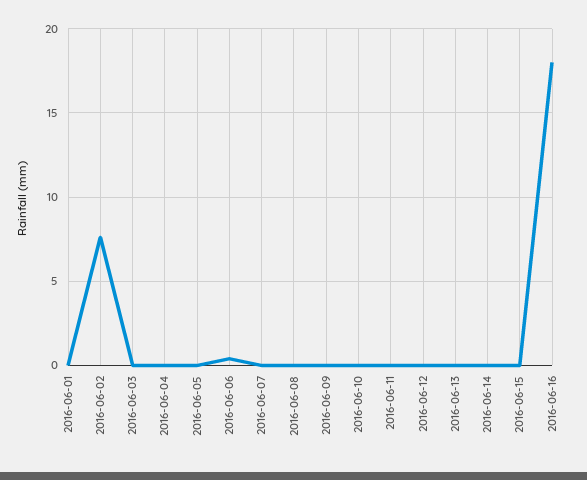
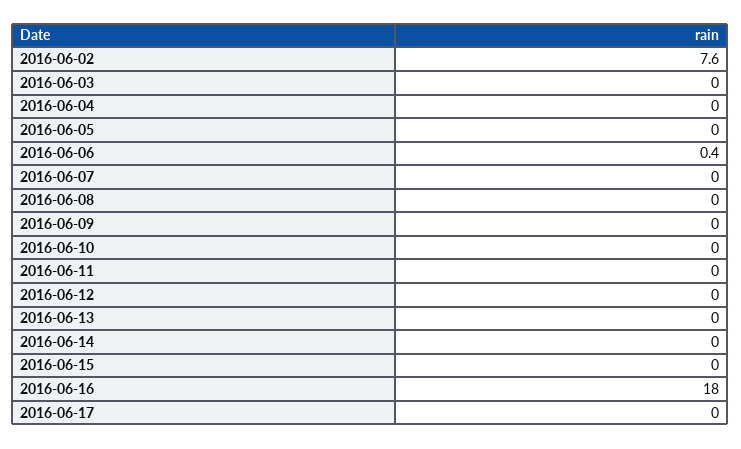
2016-06-01: 0 -> none
2016-06-17: none -> 0

